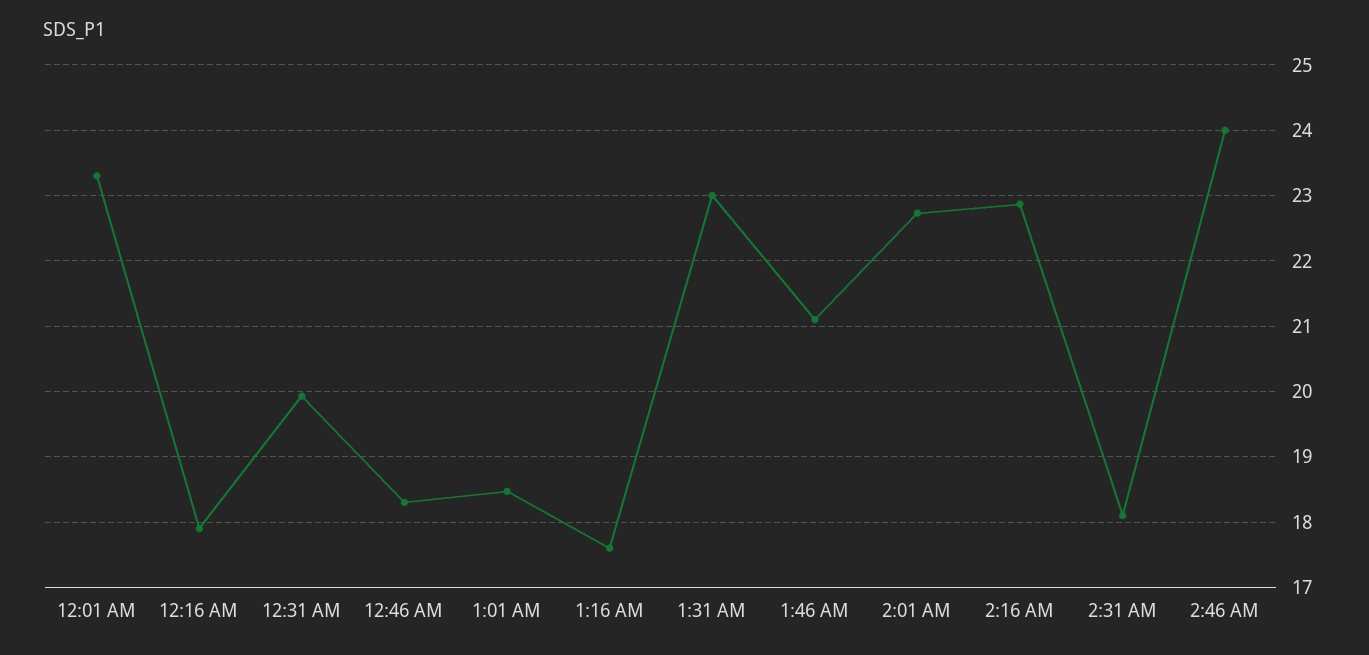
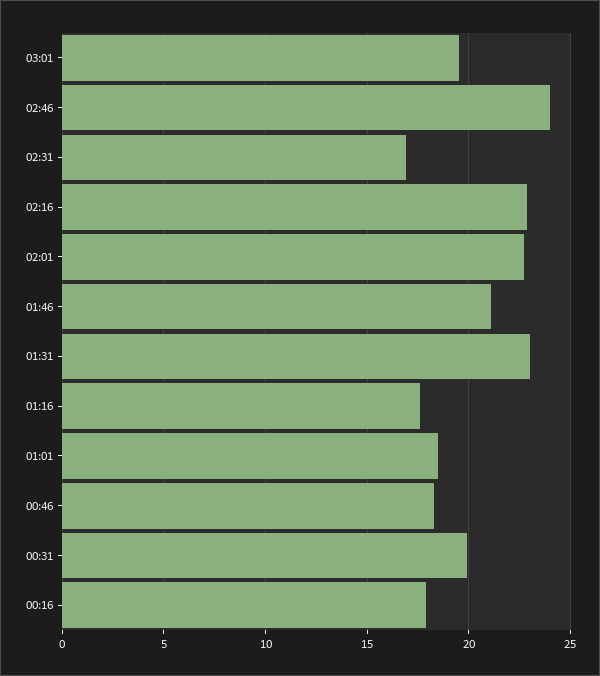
12:01 AM: 23.3 -> none
2:31 AM: 18.1 -> 17
03:01: none -> 19.5

